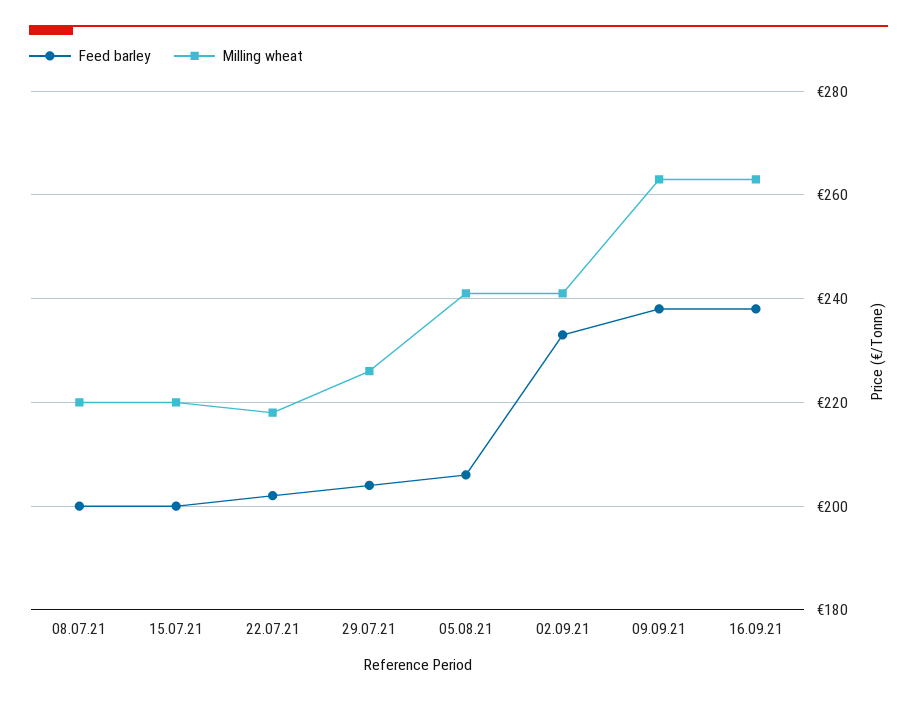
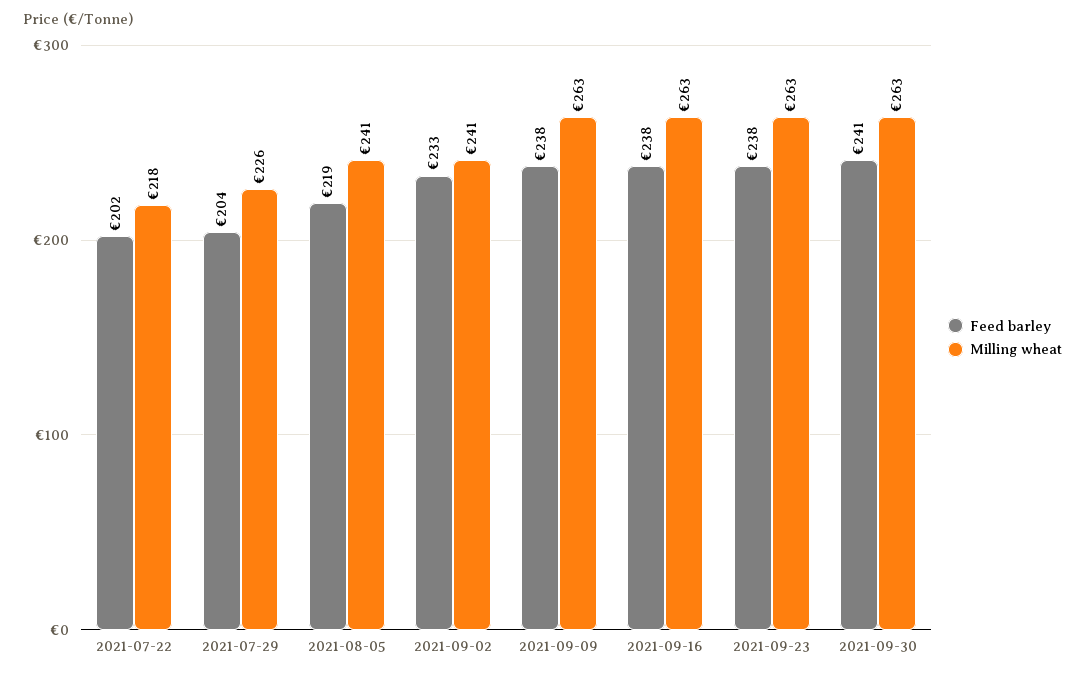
Feed barley, 08.07.21: 200 -> none
Milling wheat, 08.07.21: 220 -> none
Feed barley, 15.07.21: 200 -> none
Milling wheat, 15.07.21: 220 -> none
Feed barley, 05.08.21: 205 -> 219
Feed barley, 2021-09-23: none -> 238
Milling wheat, 2021-09-23: none -> 263
Feed barley, 2021-09-30: none -> 241
Milling wheat, 2021-09-30: none -> 263

